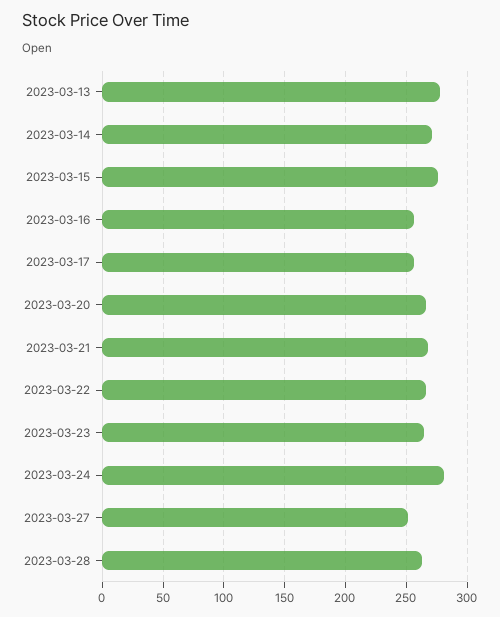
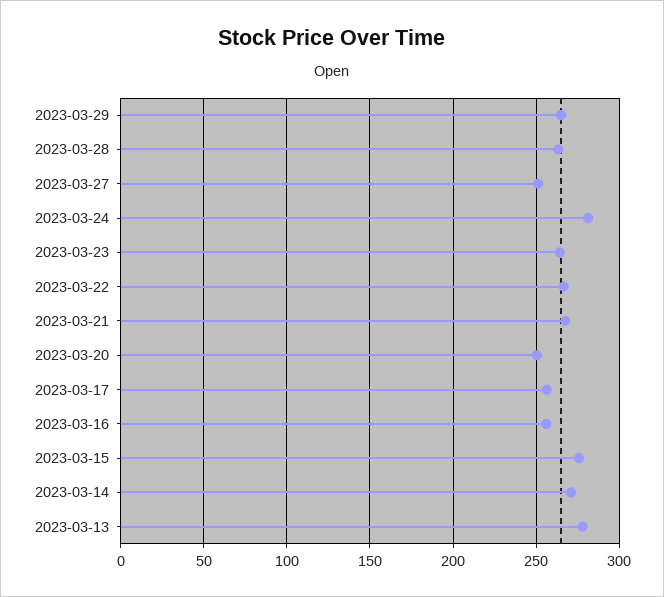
2023-03-20: 265 -> 250
2023-03-29: none -> 265

